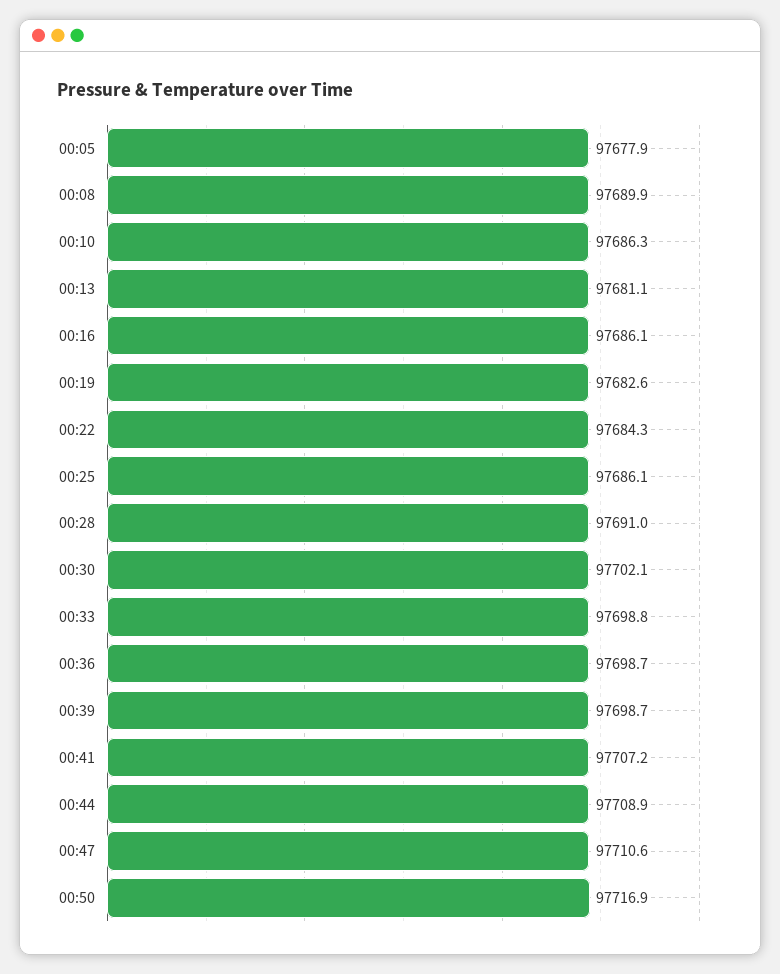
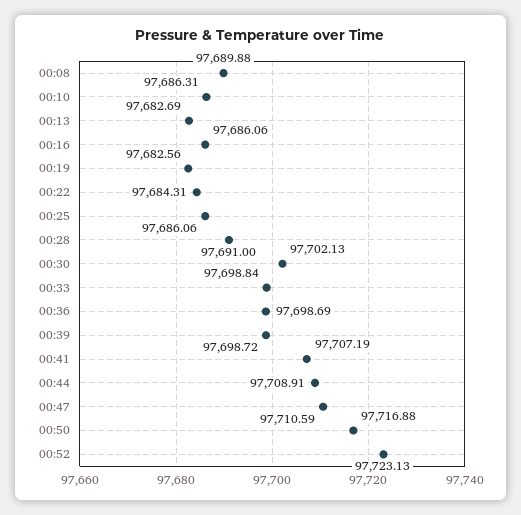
00:05: 97677.9 -> none
00:13: 97681.1 -> 97682.69
00:52: none -> 97723.13

